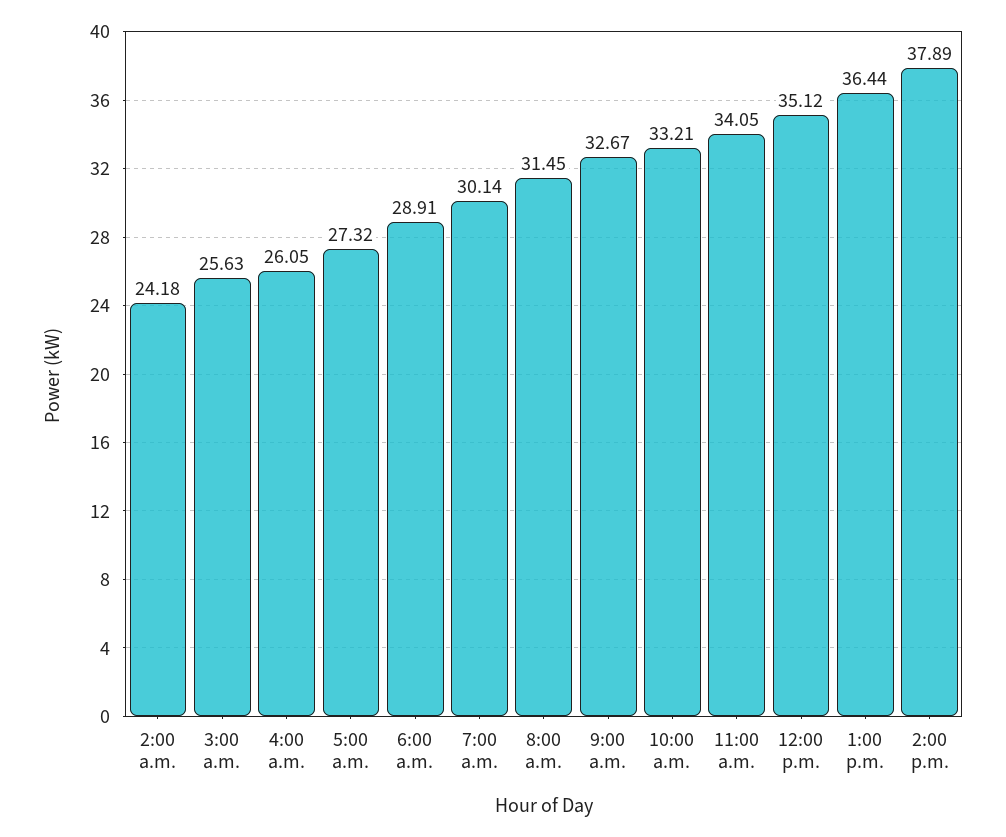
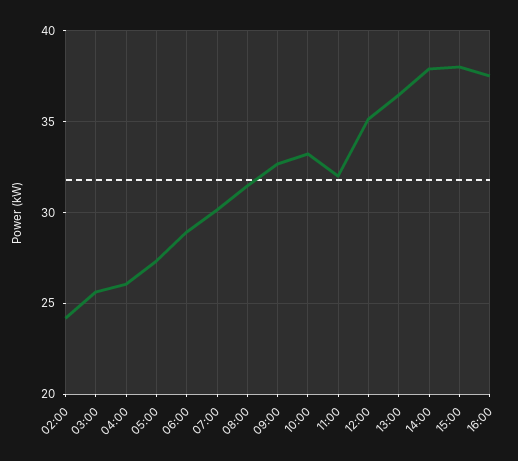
11:00 a.m.: 34.05 -> 32
15:00: none -> 38
16:00: none -> 37.5

